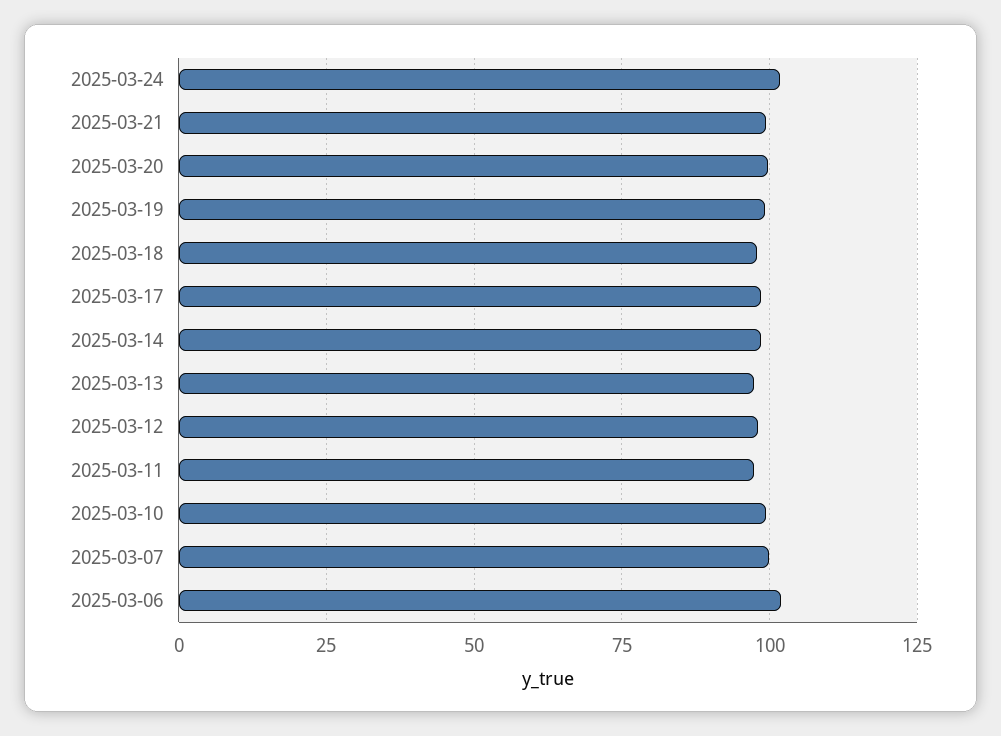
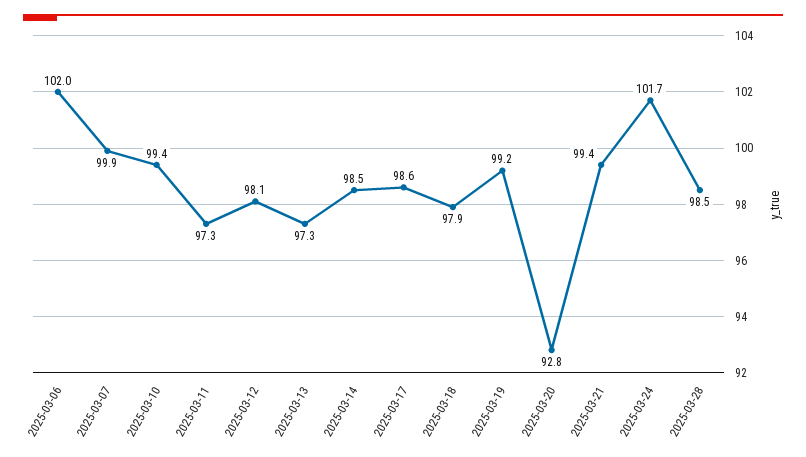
2025-03-20: 100 -> 92.8
2025-03-28: none -> 98.5

